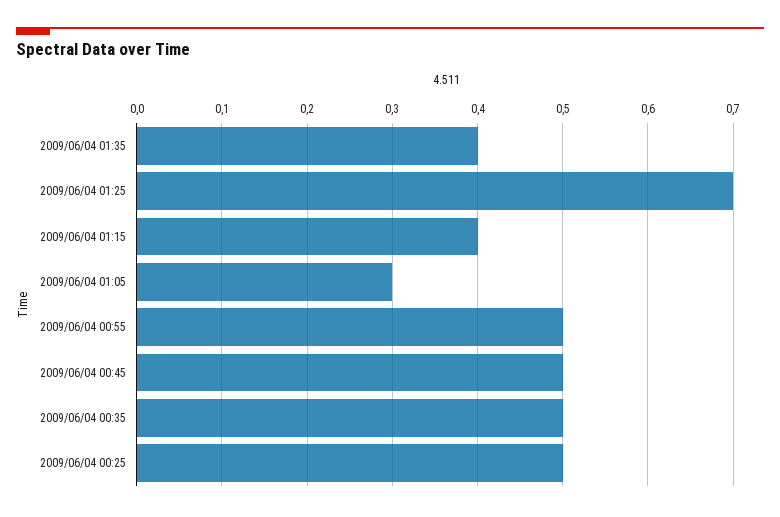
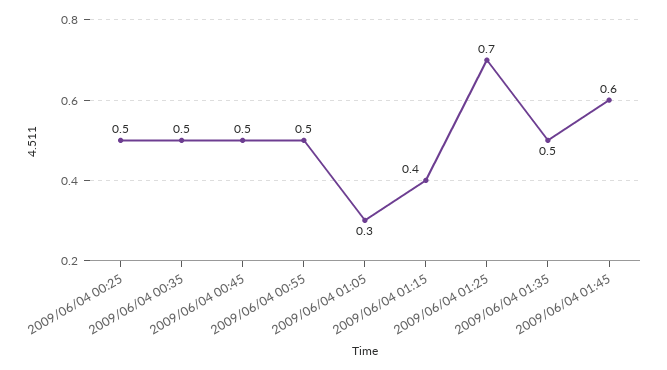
2009/06/04 01:35: 0.4 -> 0.5
2009/06/04 01:45: none -> 0.6

